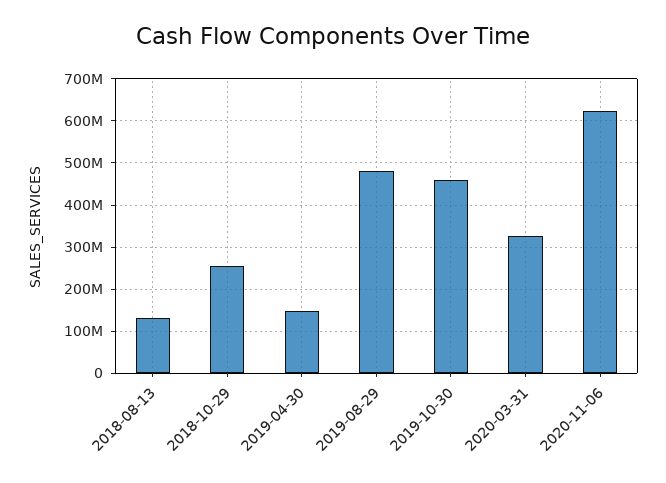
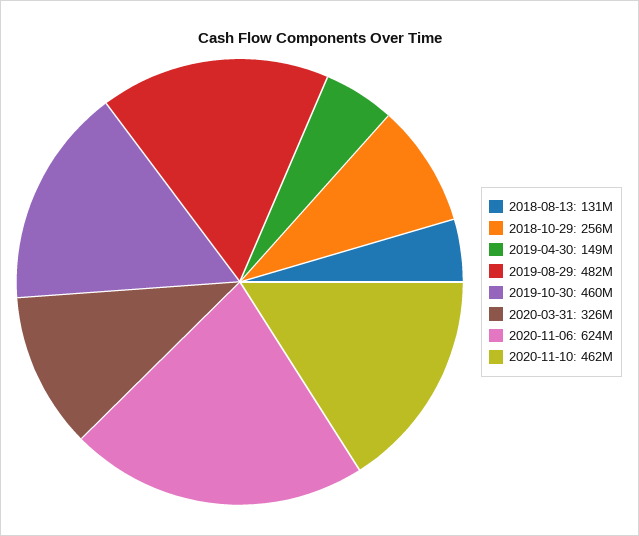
2020-11-10: none -> 462000000

